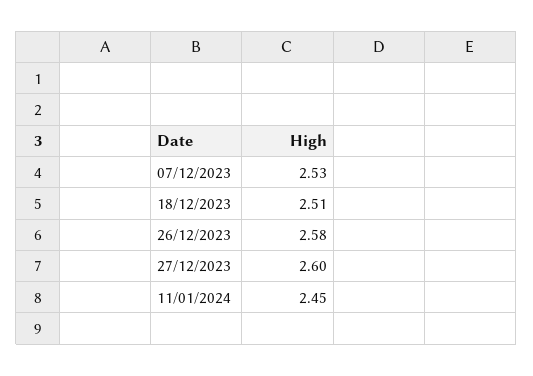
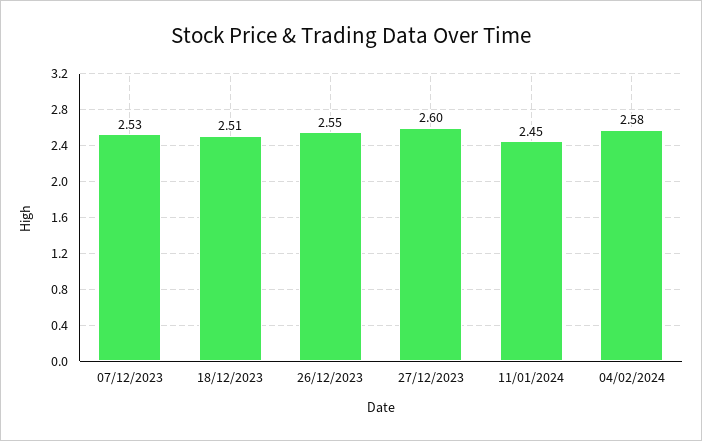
26/12/2023: 2.58 -> 2.55
04/02/2024: none -> 2.58

